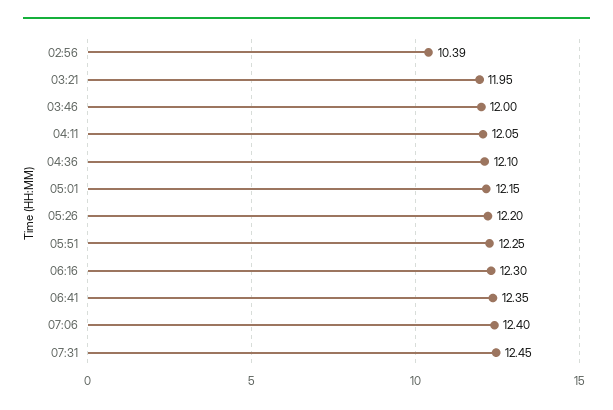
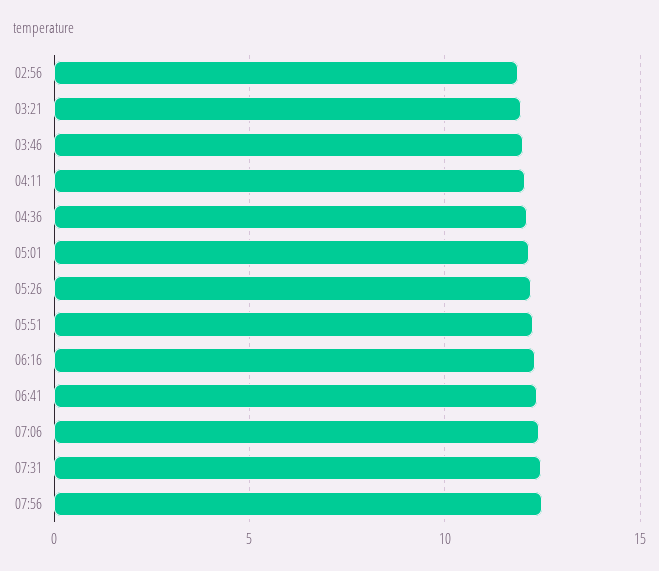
02:56: 10.39 -> 12
07:56: none -> 12.5

